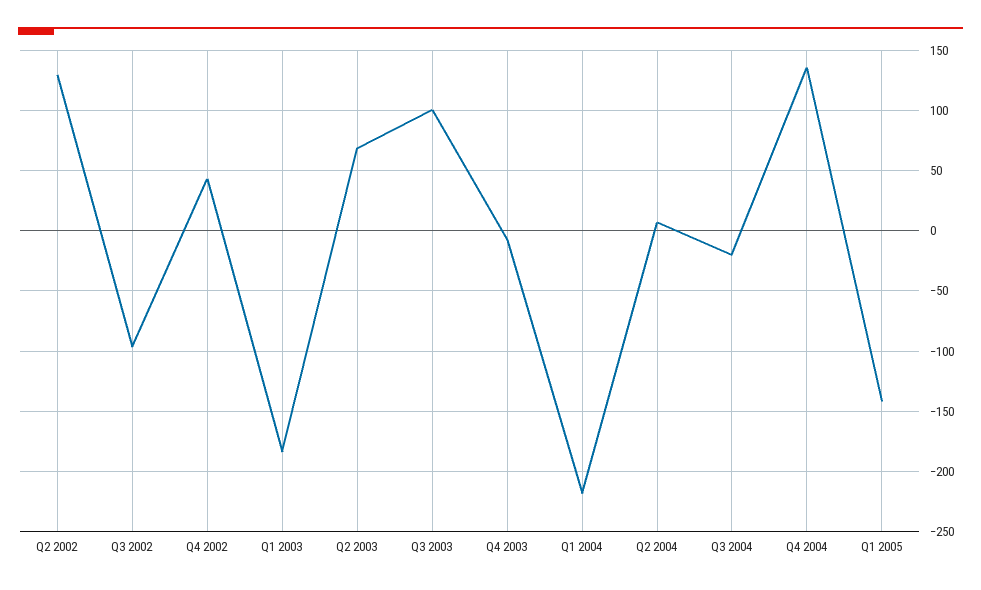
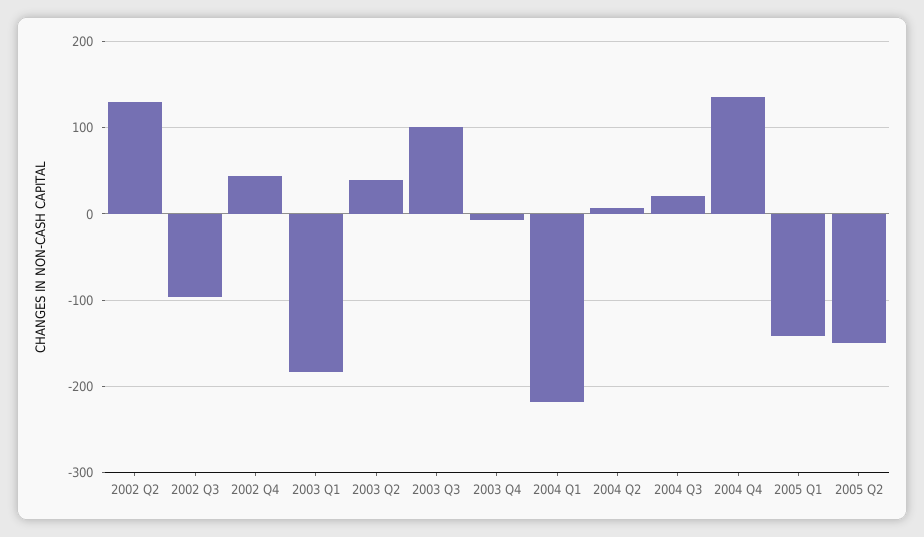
Q2 2003: 70 -> 40
Q3 2004: -20 -> 20
2005 Q2: none -> -150

